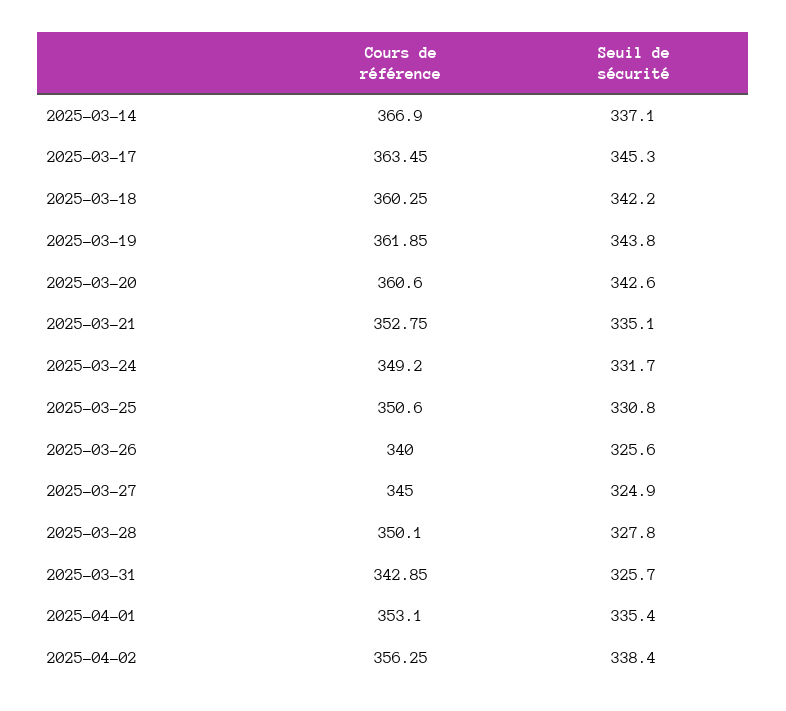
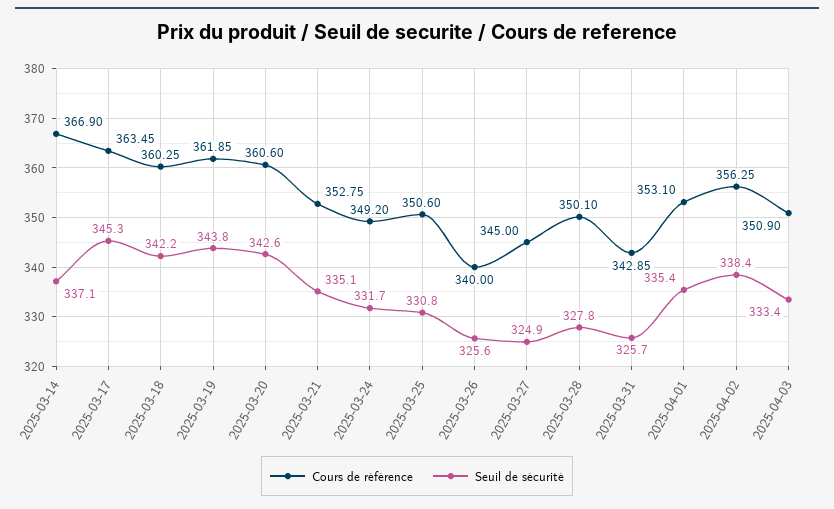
Cours de référence, 2025-04-03: none -> 350.9
Seuil de sécurité, 2025-04-03: none -> 333.4

